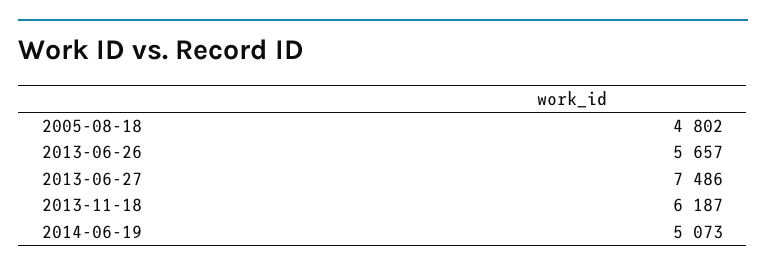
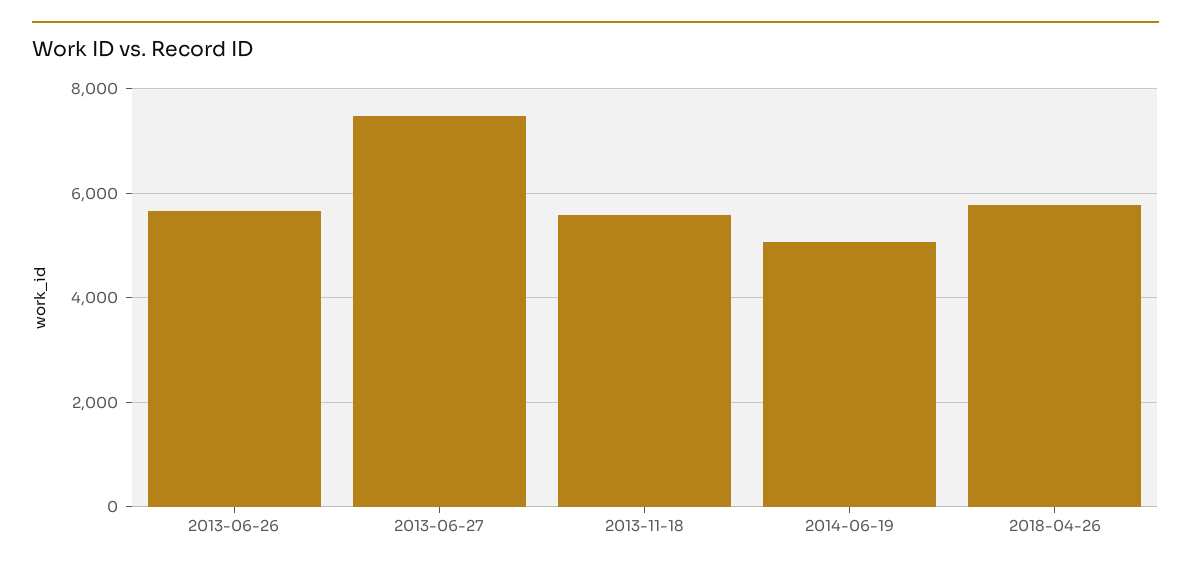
2005-08-18: 4802 -> none
2013-11-18: 6187 -> 5600
2018-04-26: none -> 5800

